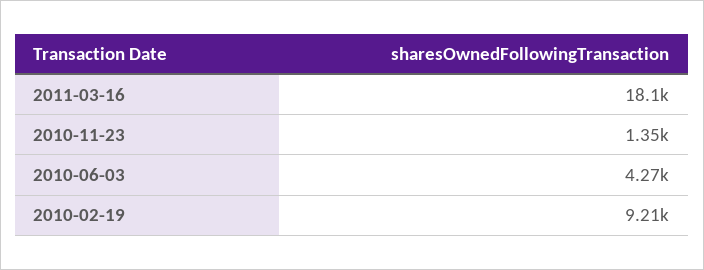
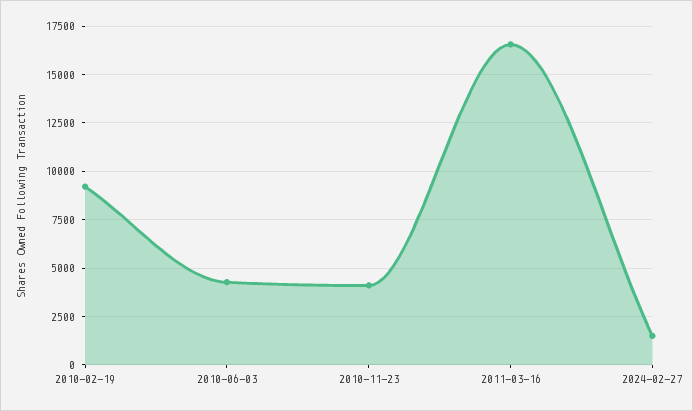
2011-03-16: 18100 -> 16500
2010-11-23: 1350 -> 4000
2024-02-27: none -> 1500

